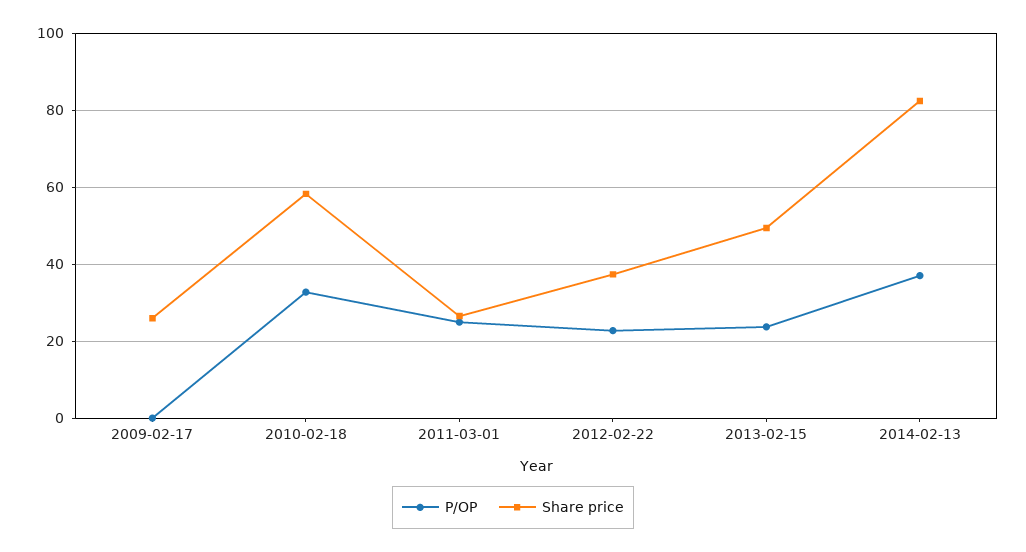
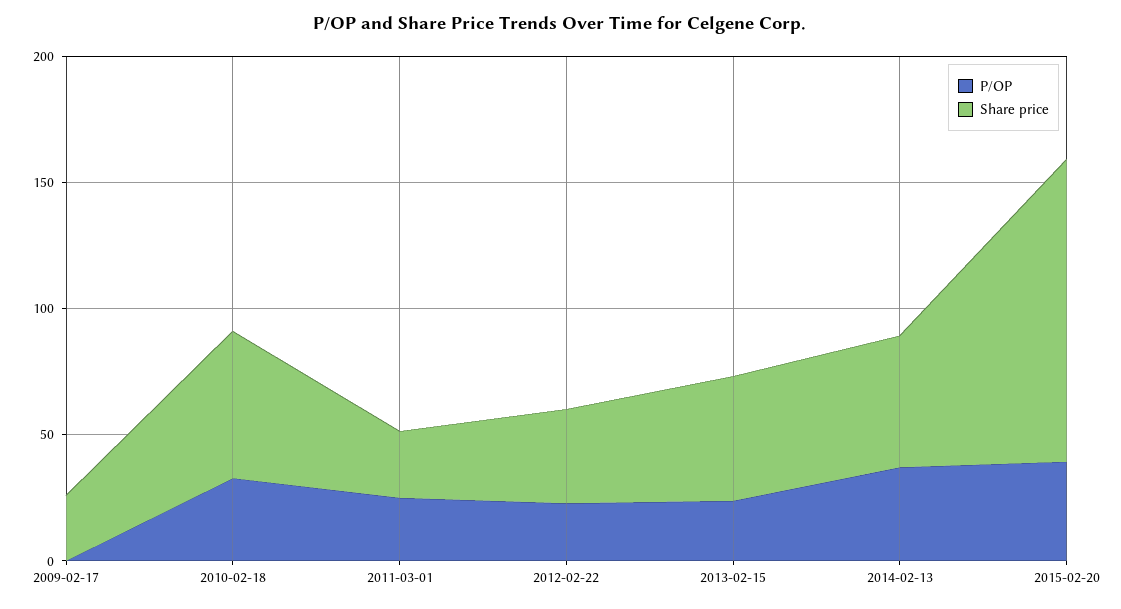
Share price, 2014-02-13: 82 -> 50
P/OP, 2015-02-20: none -> 40
Share price, 2015-02-20: none -> 120

